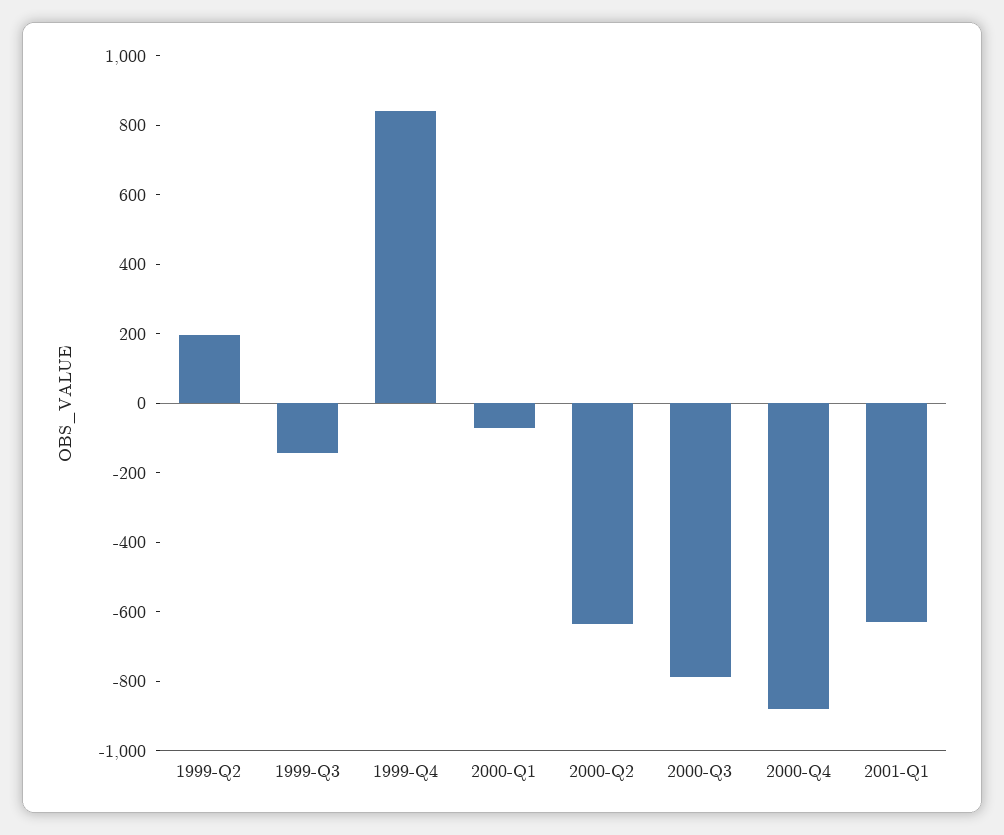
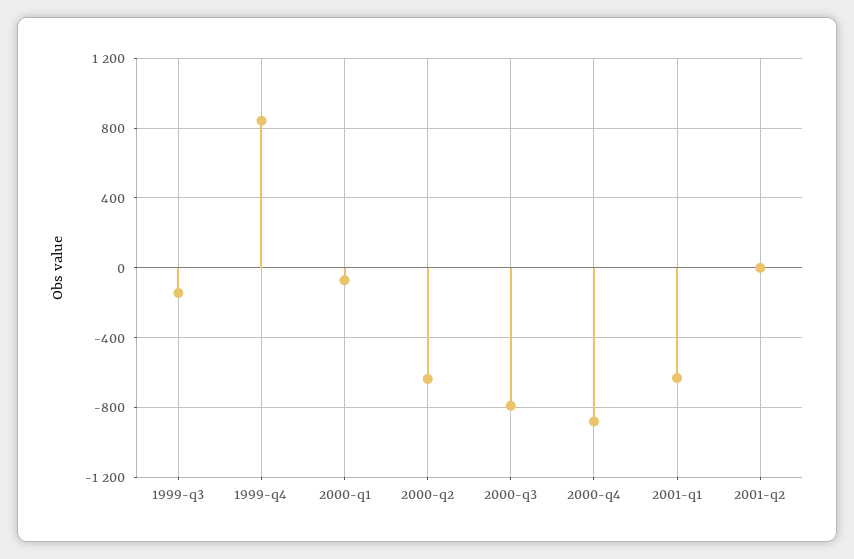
1999-Q2: 200 -> none
2001-q2: none -> 0

